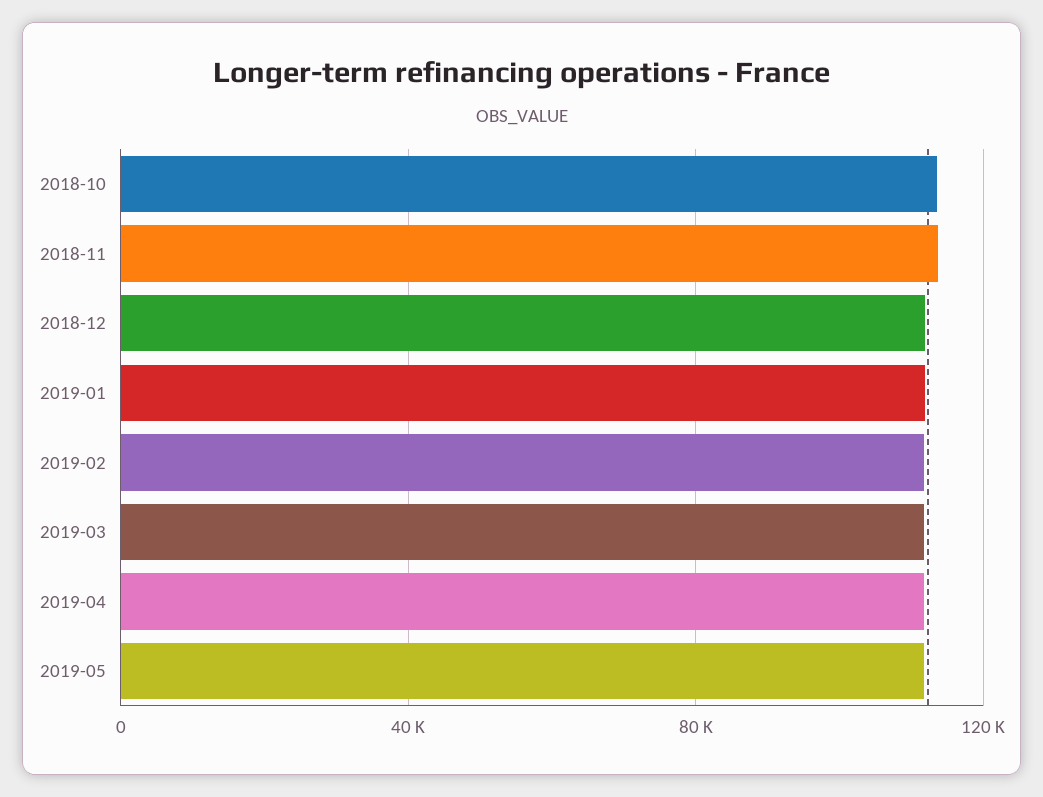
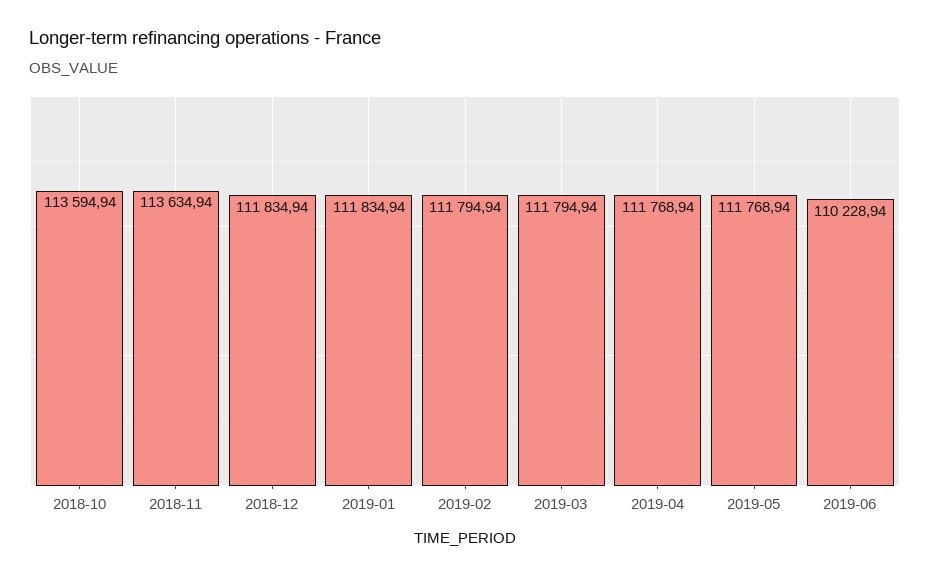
2019-06: none -> 110228.94

